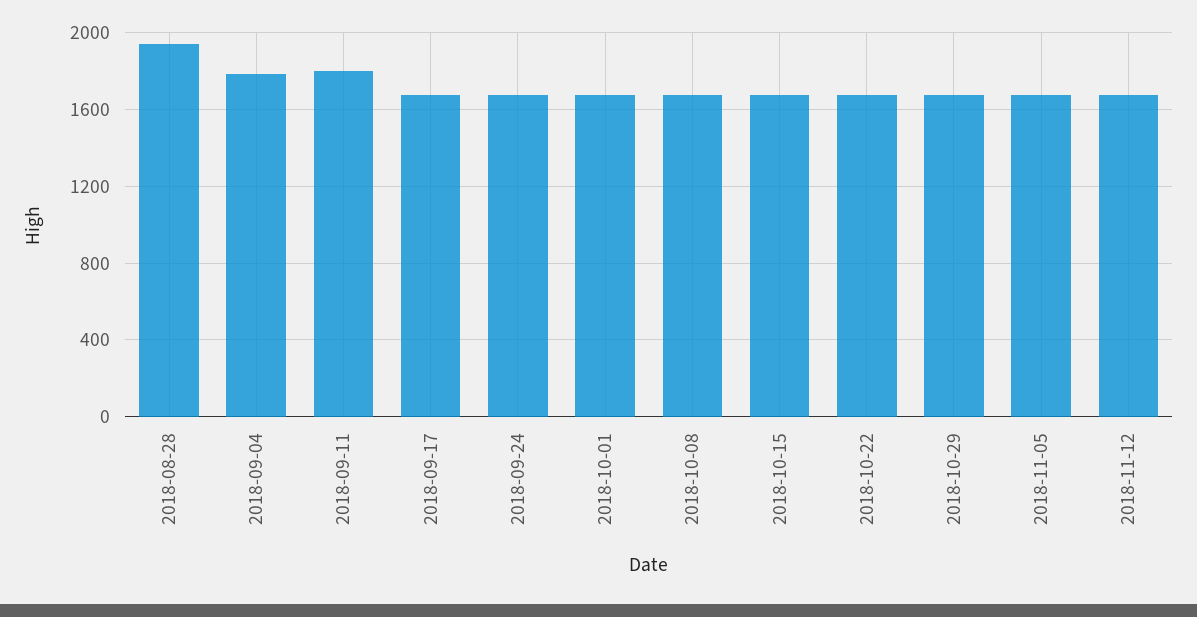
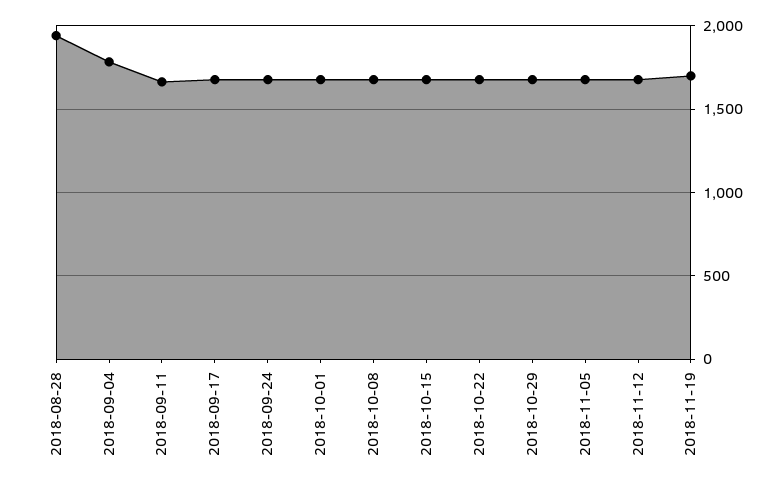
2018-09-11: 1800 -> 1650
2018-11-19: none -> 1700

